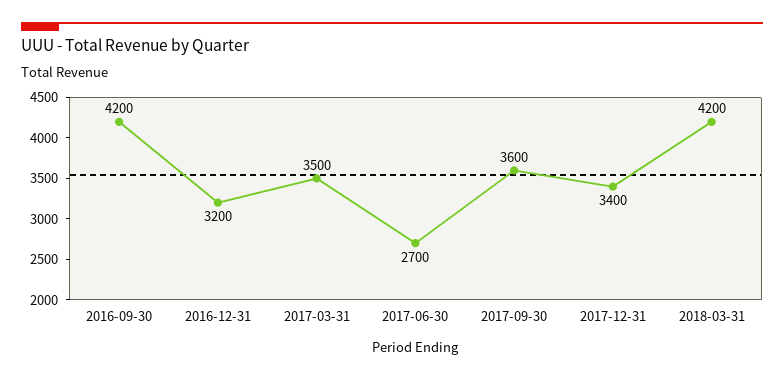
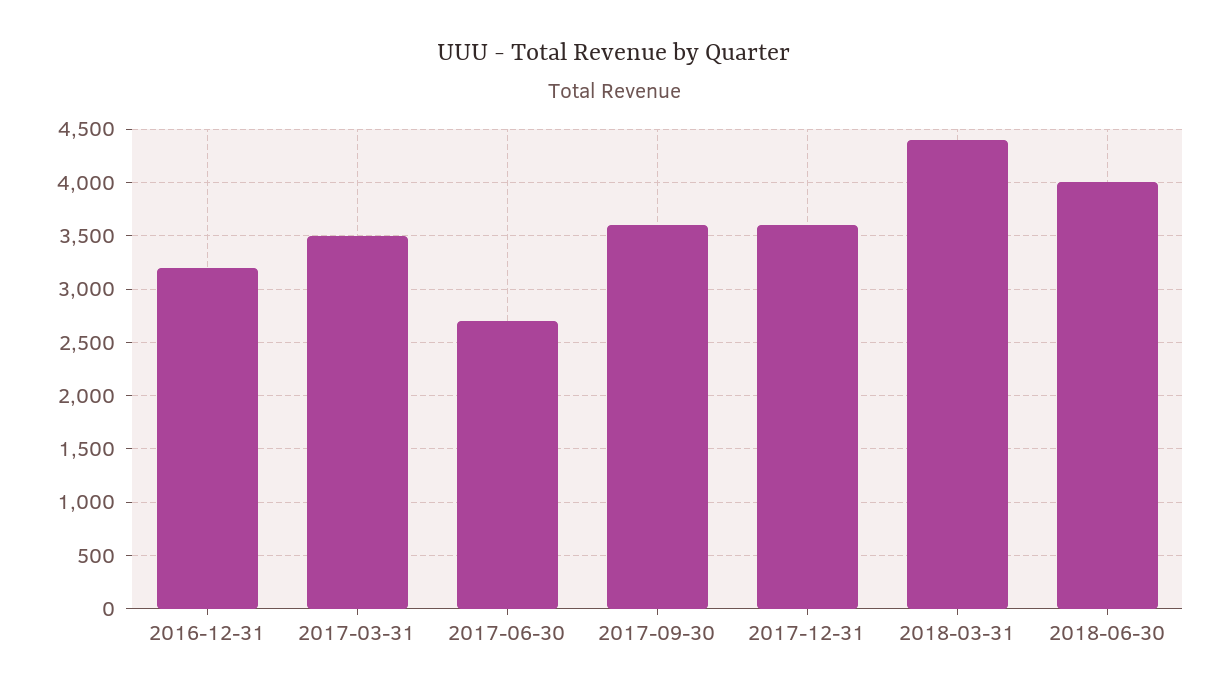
2016-09-30: 4200 -> none
2017-12-31: 3400 -> 3600
2018-03-31: 4200 -> 4400
2018-06-30: none -> 4000

